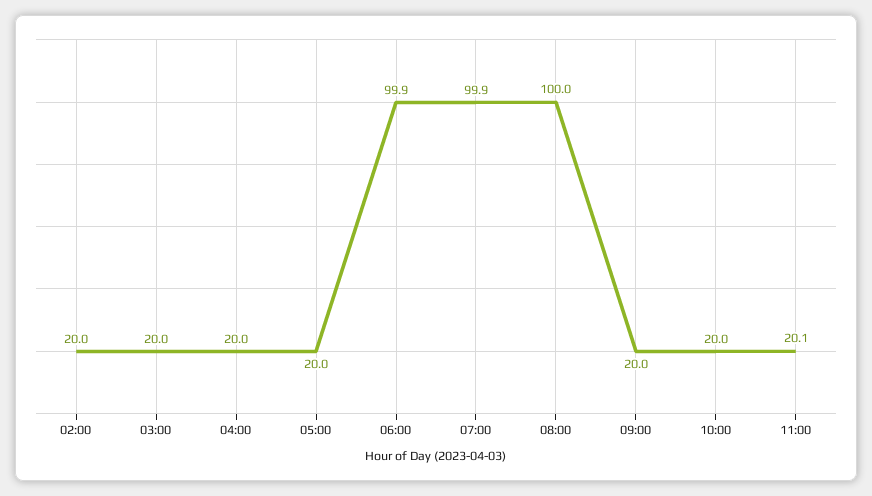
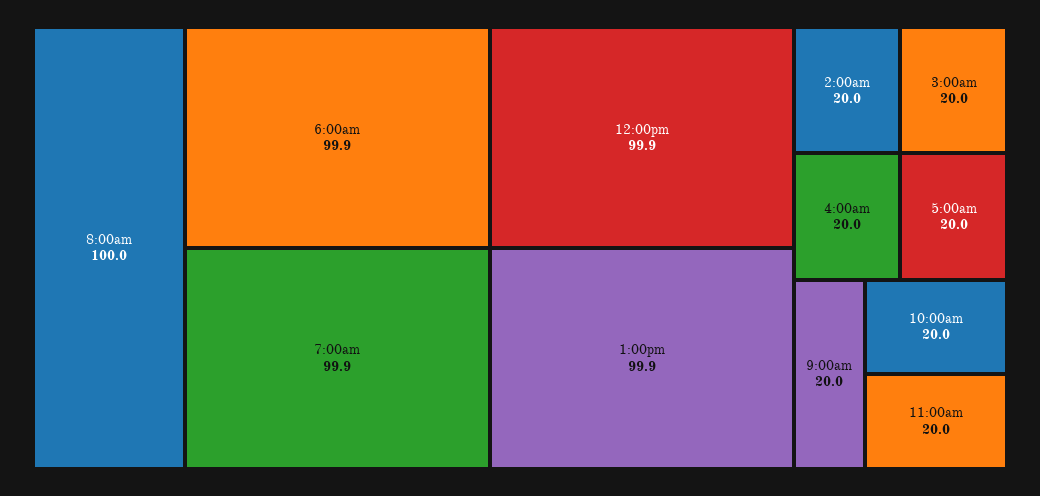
11:00: 20.1 -> 20
12:00pm: none -> 99.9
1:00pm: none -> 99.9

